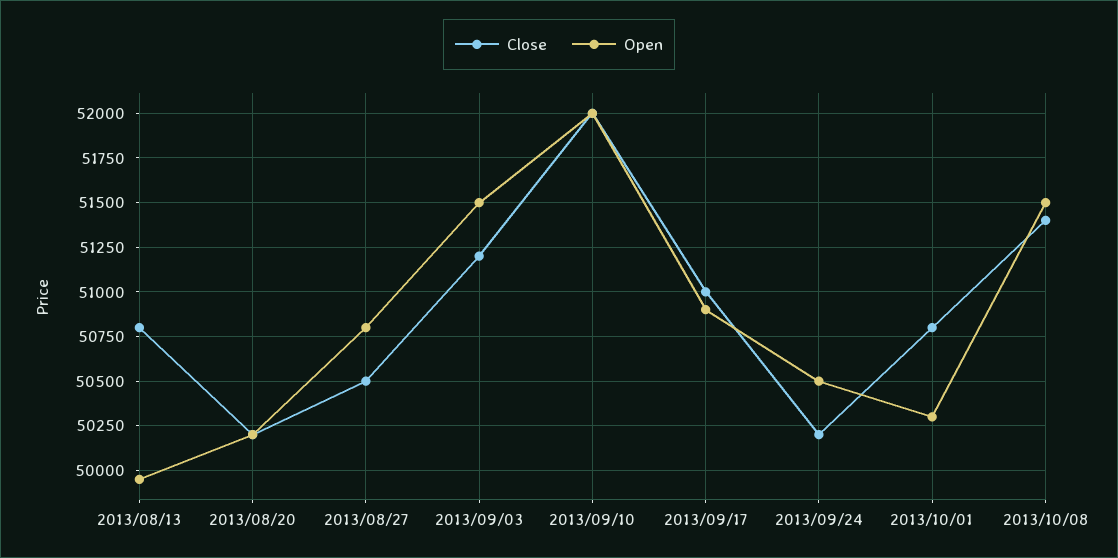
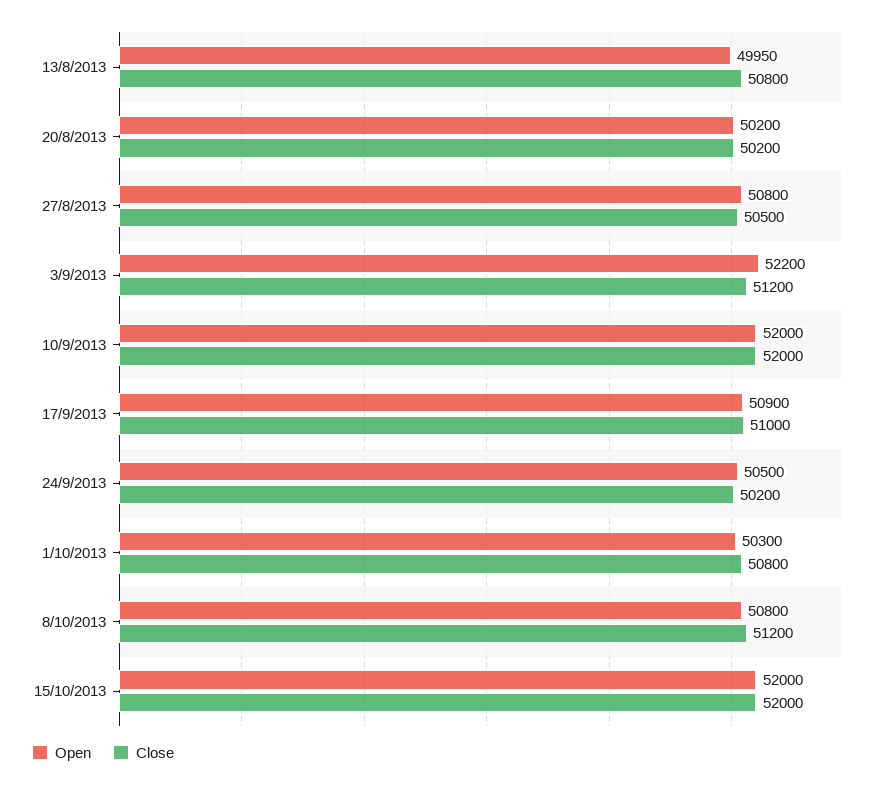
Open, 2013/09/03: 51500 -> 52200
Close, 2013/10/08: 51400 -> 51200
Open, 2013/10/08: 51500 -> 50800
Open, 15/10/2013: none -> 52000
Close, 15/10/2013: none -> 52000

